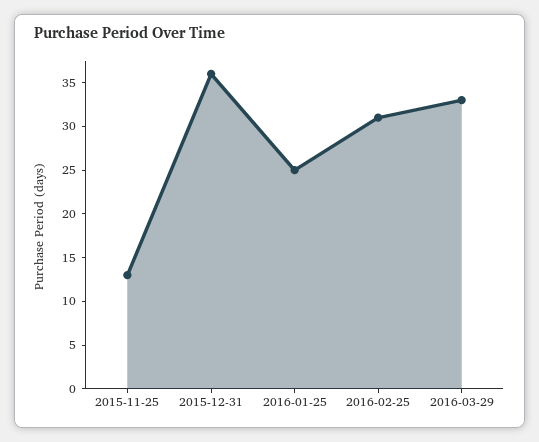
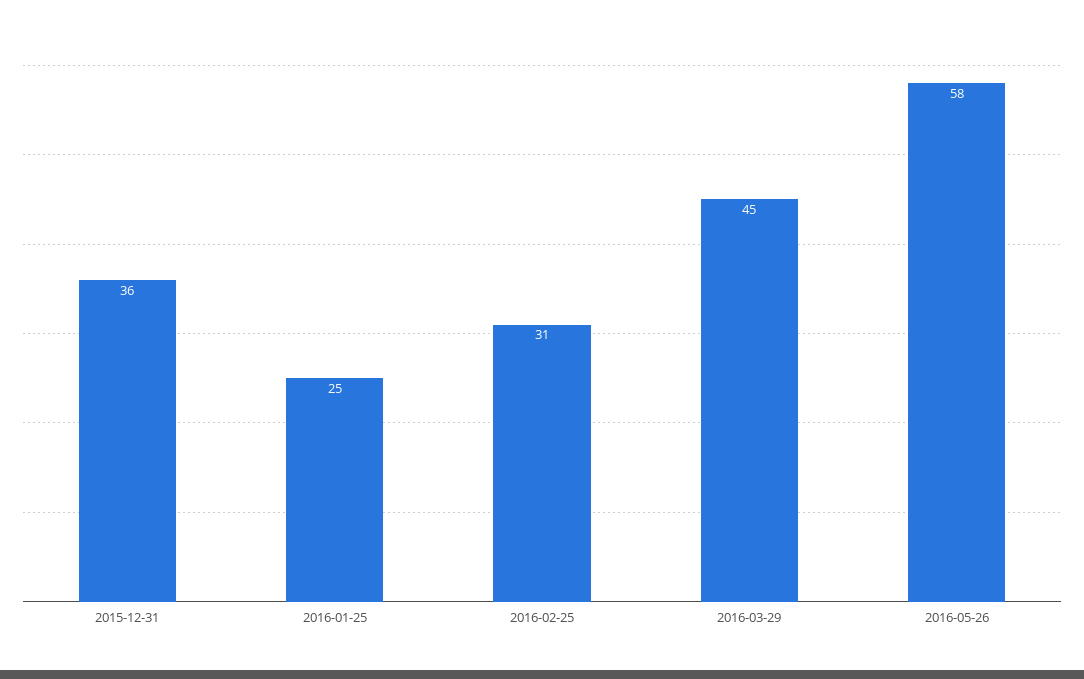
2015-11-25: 13 -> none
2016-03-29: 33 -> 45
2016-05-26: none -> 58

